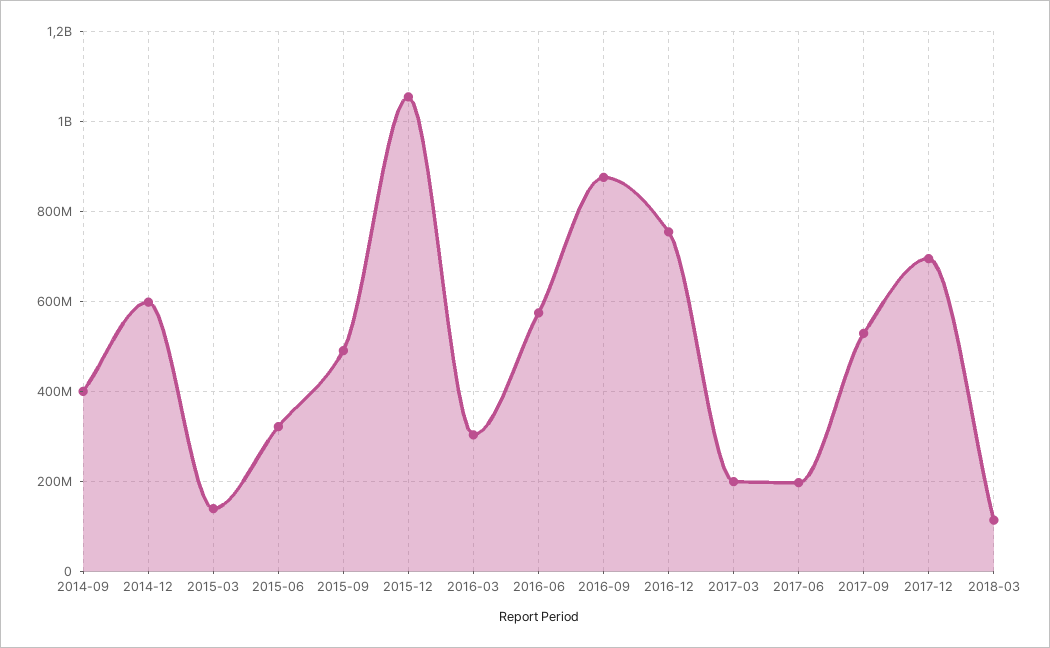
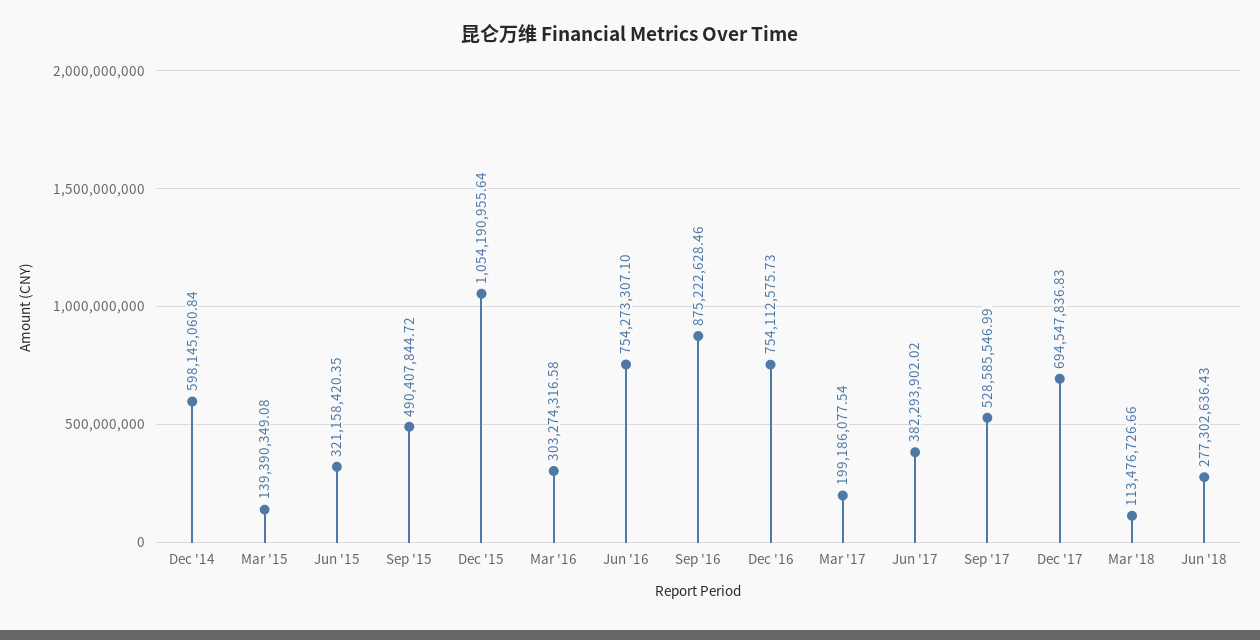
2014-09: 400000000 -> none
2016-06: 580000000 -> 754273307.1
2017-06: 200000000 -> 382293902.02
Jun '18: none -> 277302636.43

